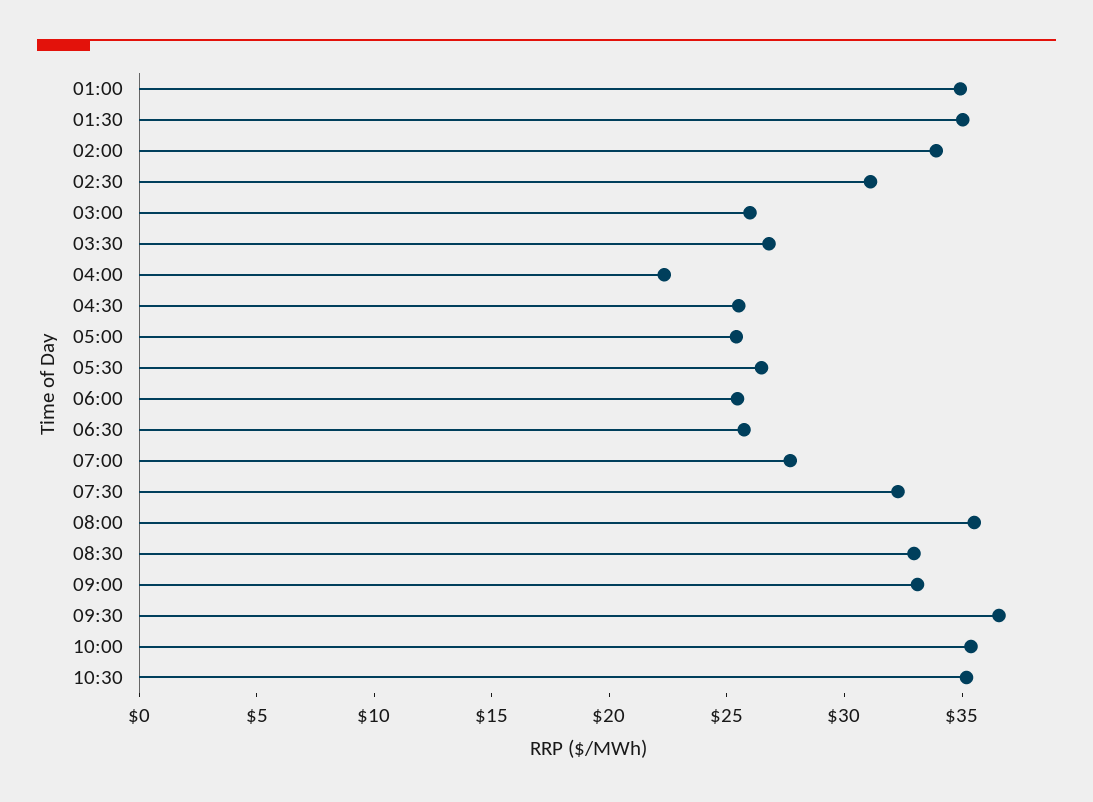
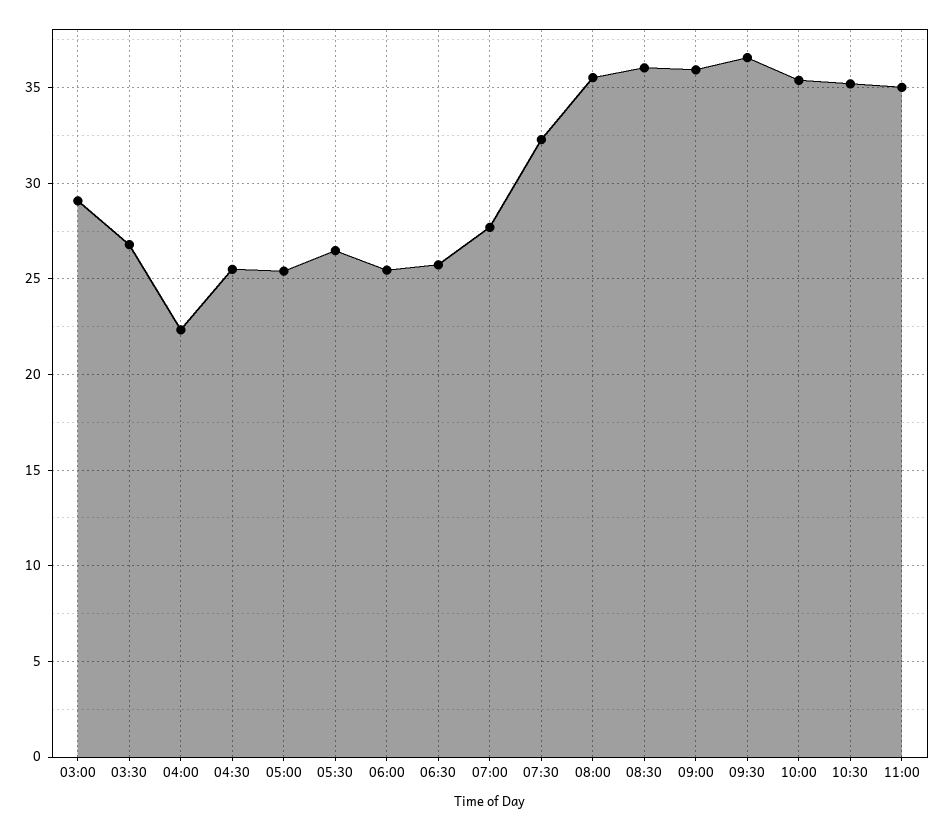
01:00: 35 -> none
01:30: 35 -> none
02:00: 34 -> none
02:30: 31 -> none
03:00: 26 -> 29
08:30: 33 -> 36
09:00: 33 -> 36
11:00: none -> 35

